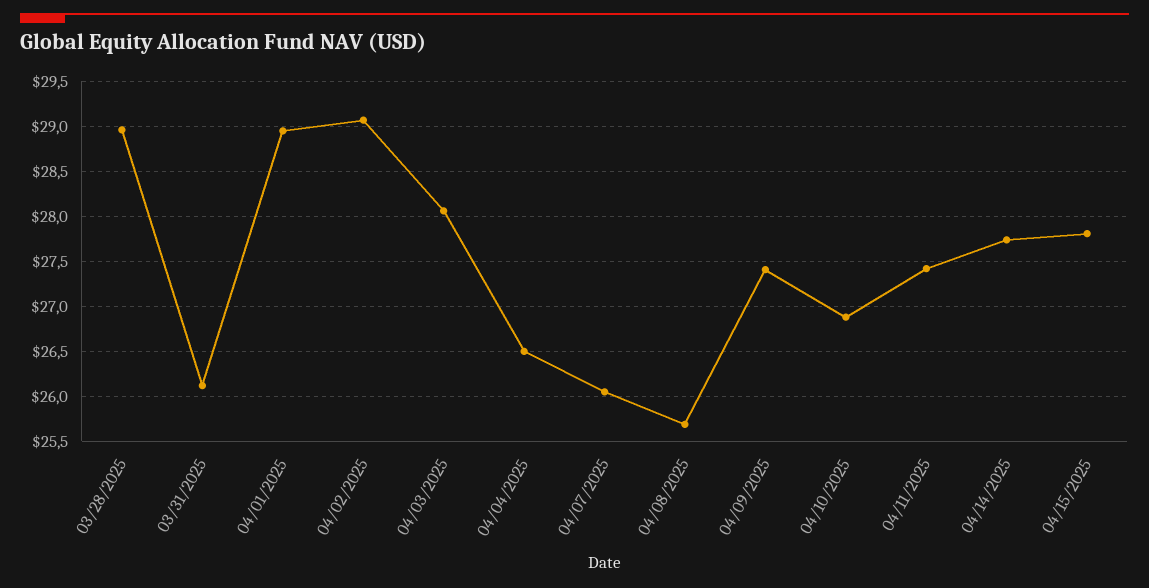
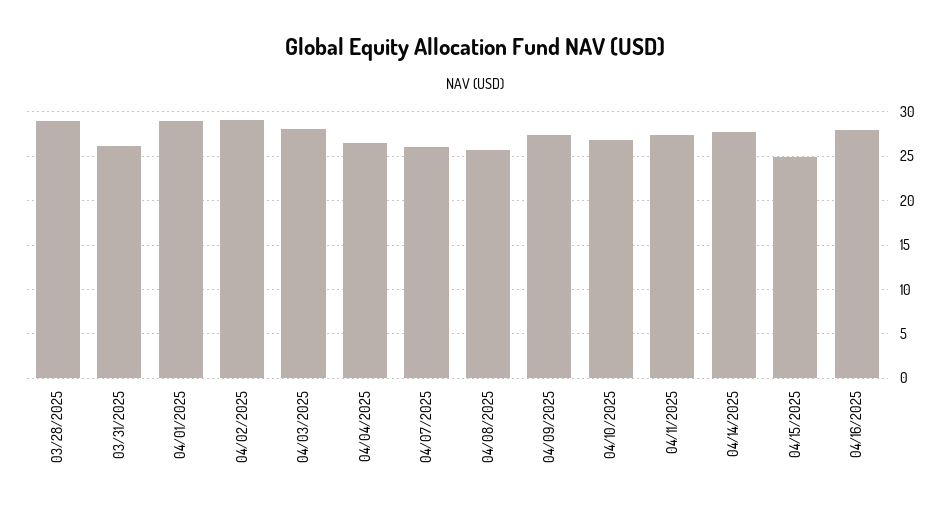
04/15/2025: 27.8 -> 25
04/16/2025: none -> 28

